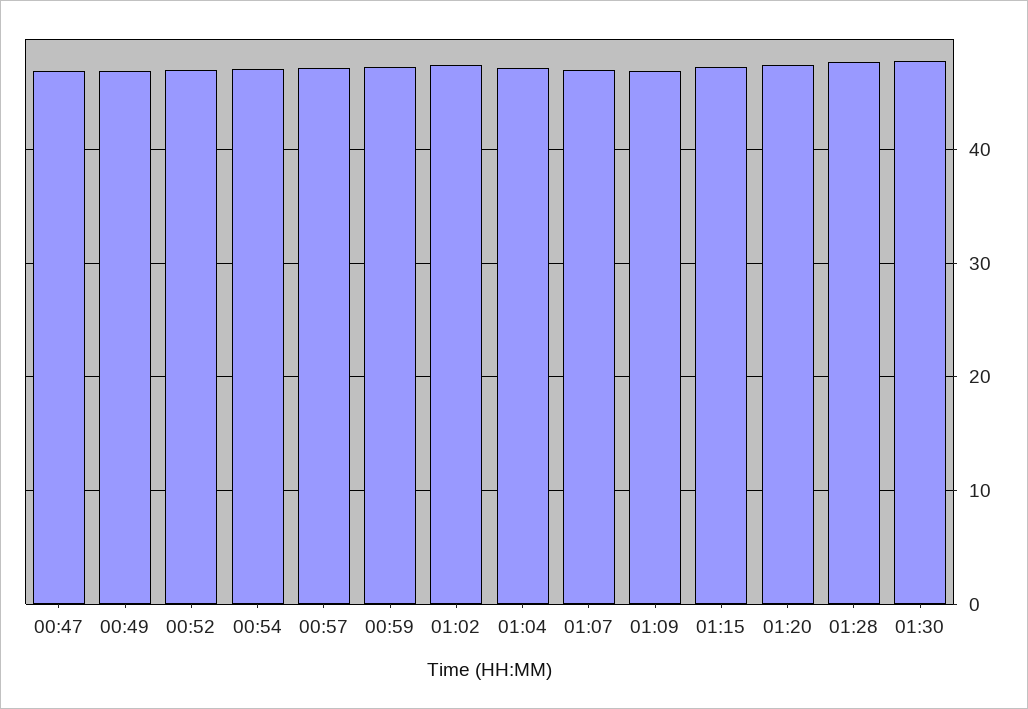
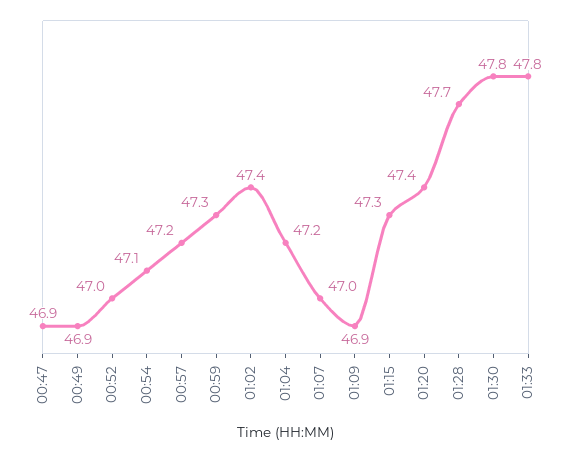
01:33: none -> 47.8

